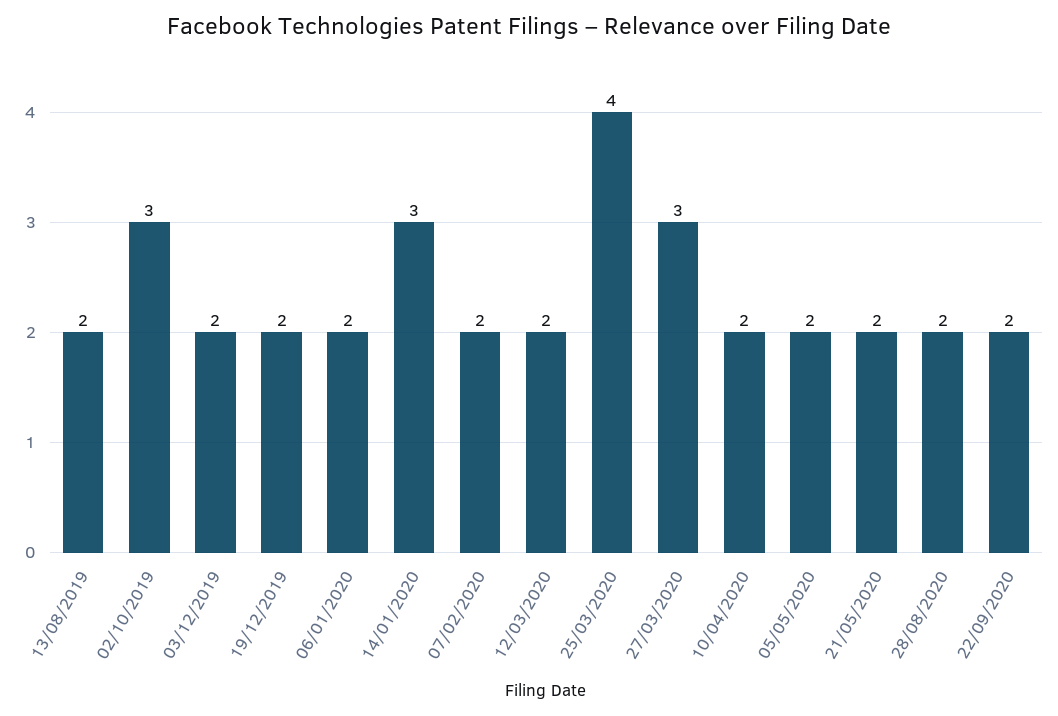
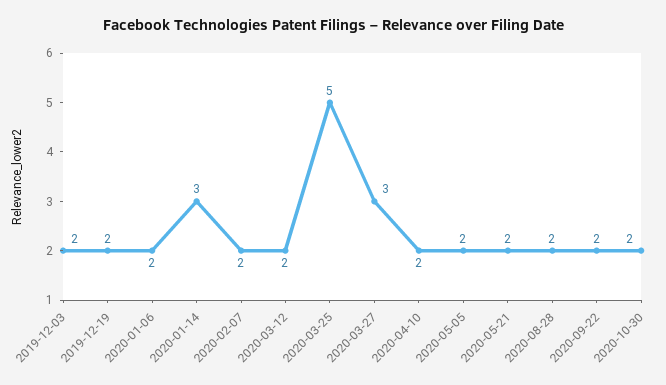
13/08/2019: 2 -> none
02/10/2019: 3 -> none
25/03/2020: 4 -> 5
2020-10-30: none -> 2

